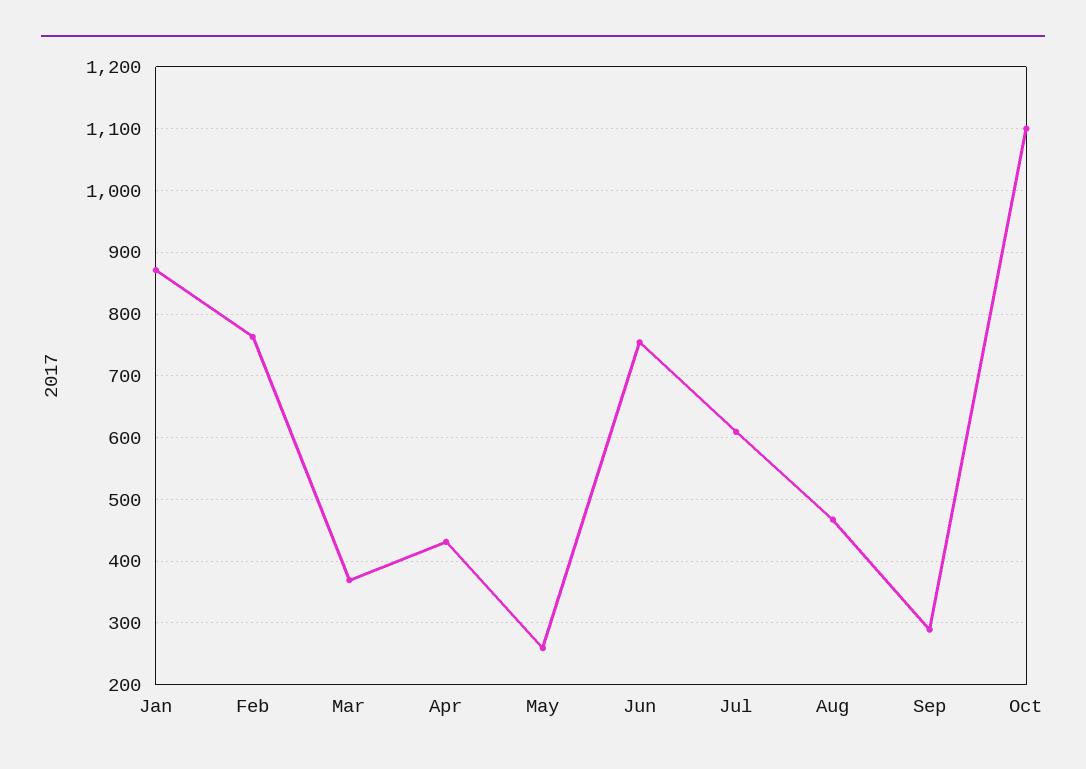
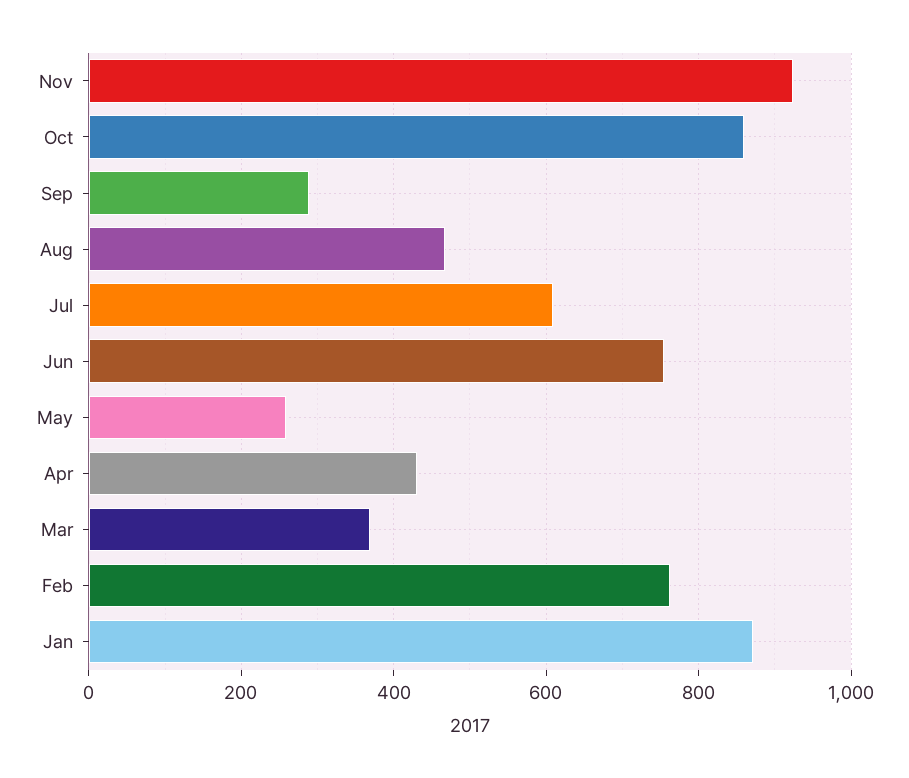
Oct: 1100 -> 860
Nov: none -> 920

